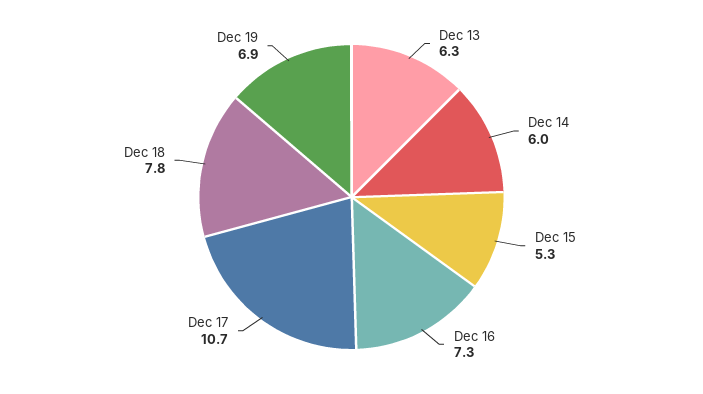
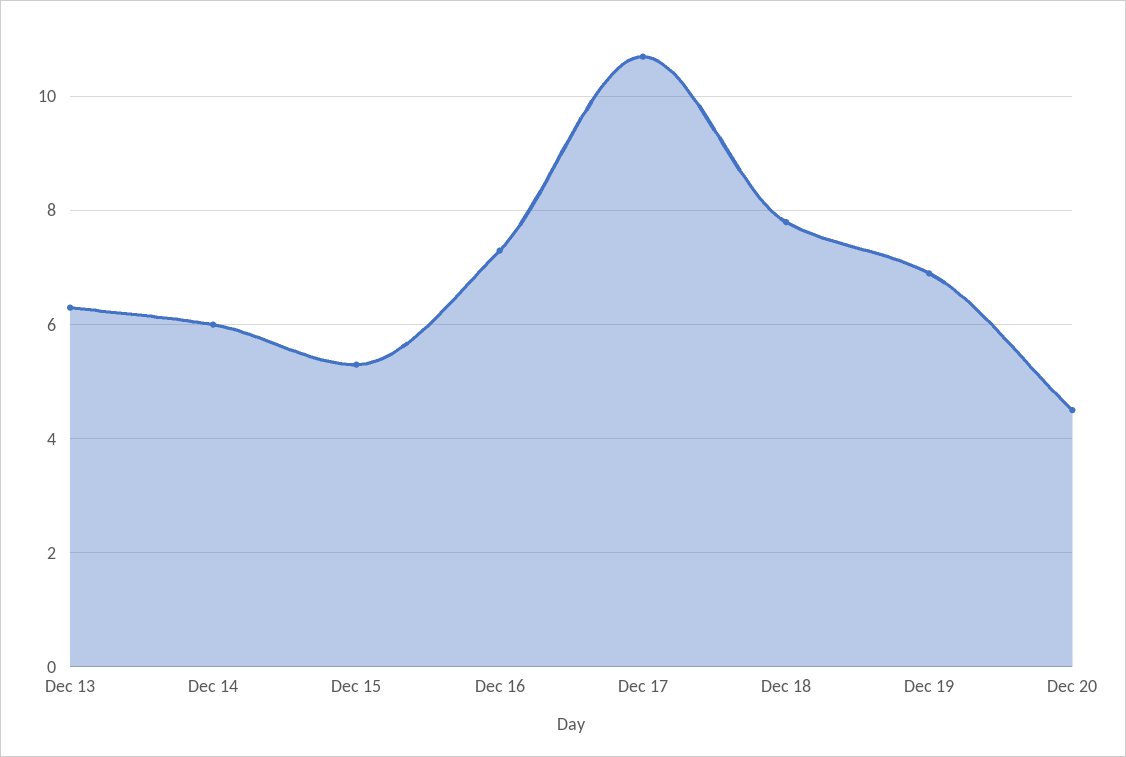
Dec 20: none -> 4.5

